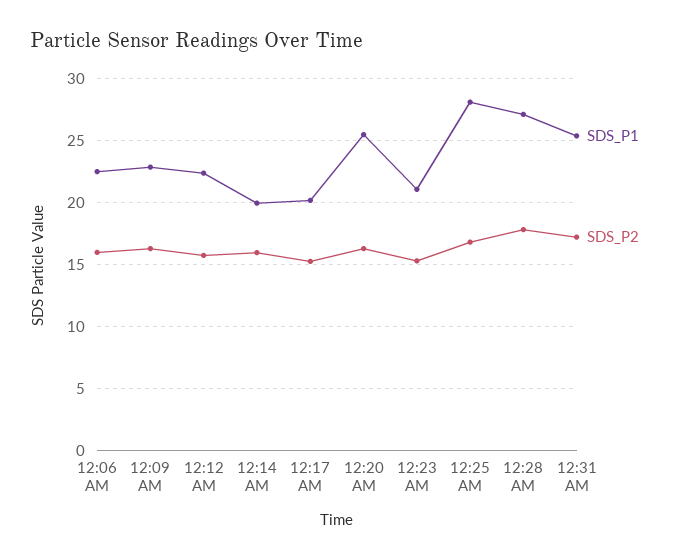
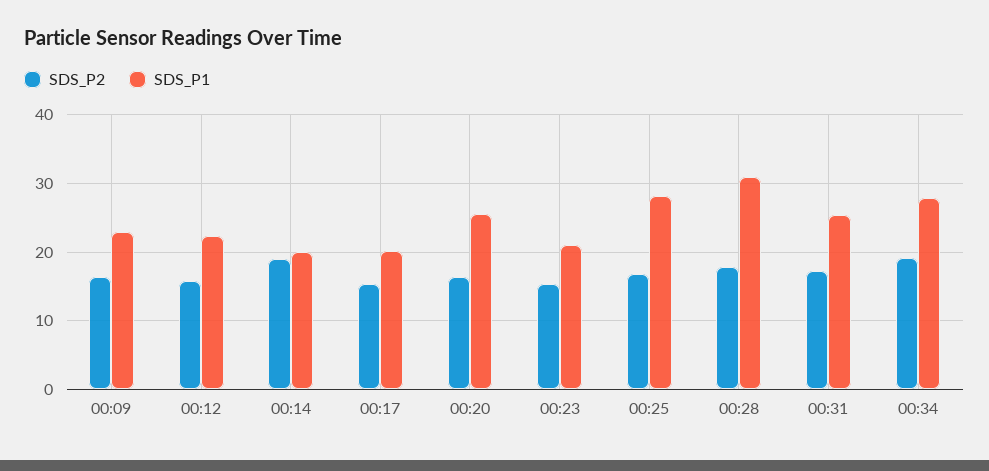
SDS_P1, 12:06 AM: 22.5 -> none
SDS_P2, 12:06 AM: 16 -> none
SDS_P2, 12:14 AM: 16 -> 19
SDS_P1, 12:28 AM: 27 -> 31
SDS_P2, 00:34: none -> 19
SDS_P1, 00:34: none -> 28

